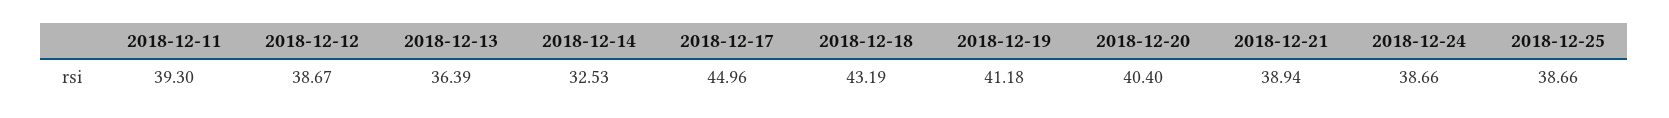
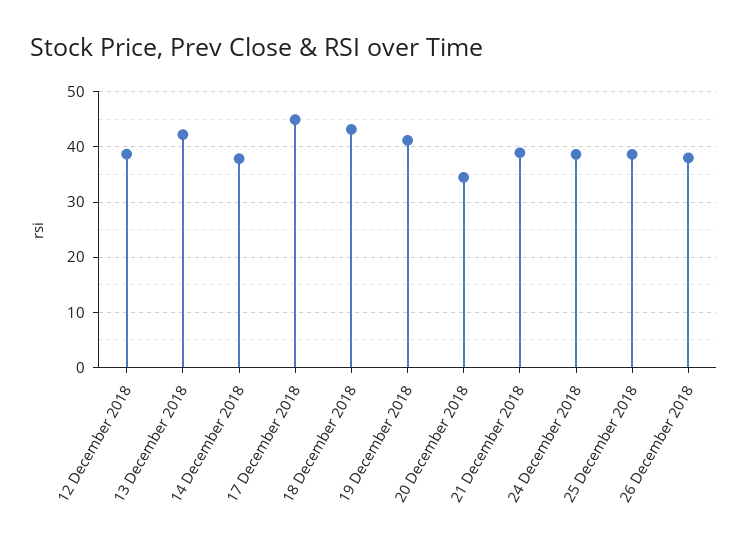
2018-12-11: 39.3 -> none
2018-12-13: 36.39 -> 42
2018-12-14: 32.53 -> 38
2018-12-20: 40.4 -> 34
26 December 2018: none -> 38

